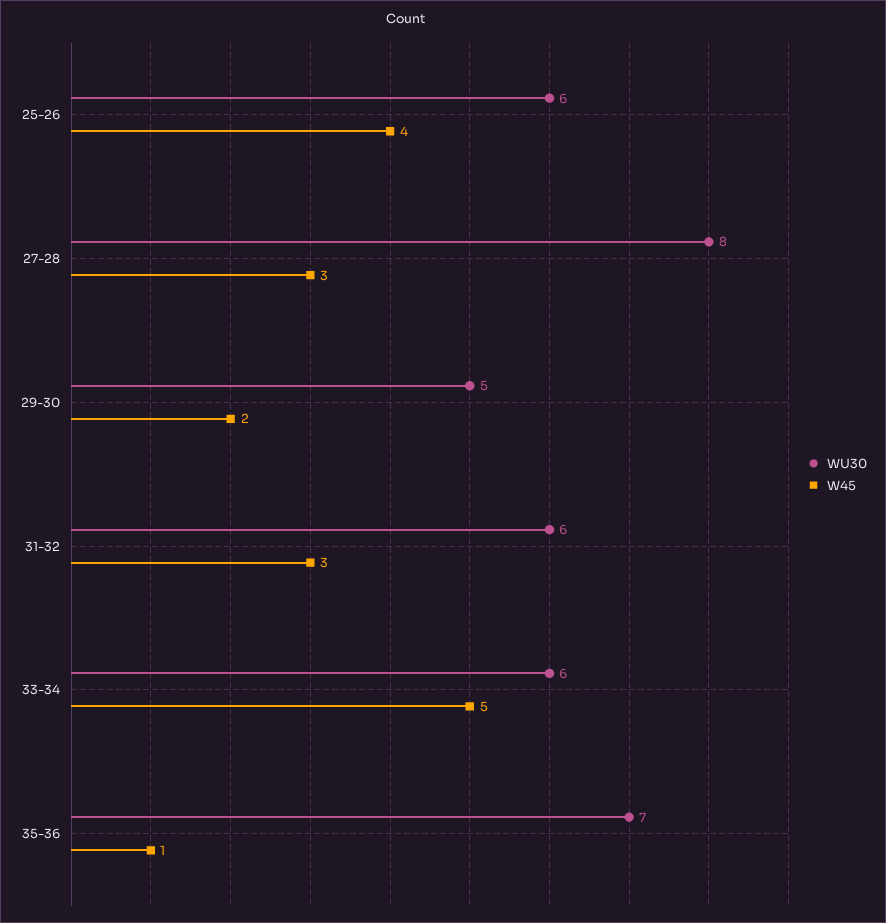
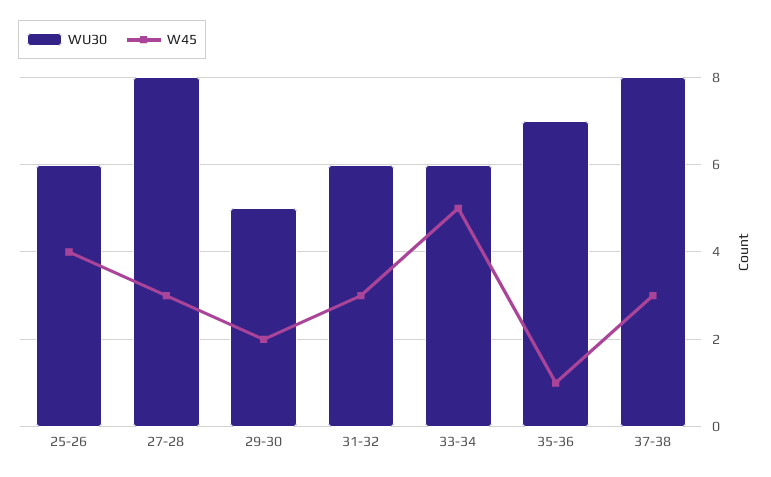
WU30, 37-38: none -> 8
W45, 37-38: none -> 3

